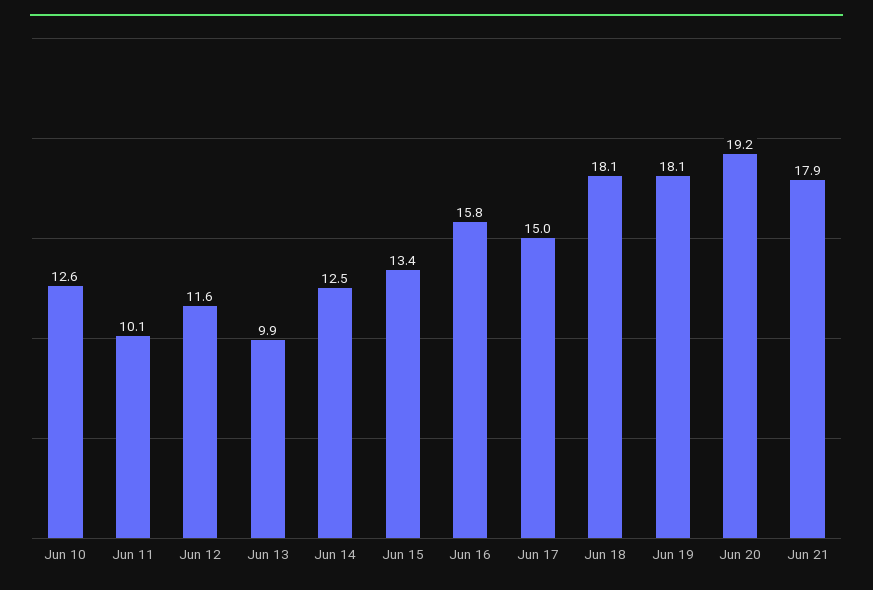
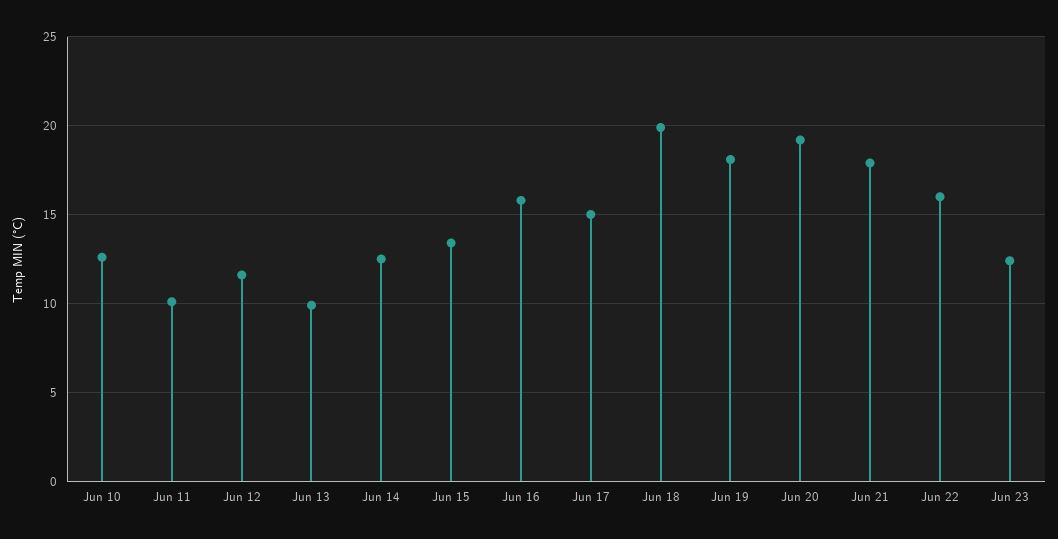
Jun 18: 18.1 -> 20
Jun 22: none -> 16
Jun 23: none -> 12.5

